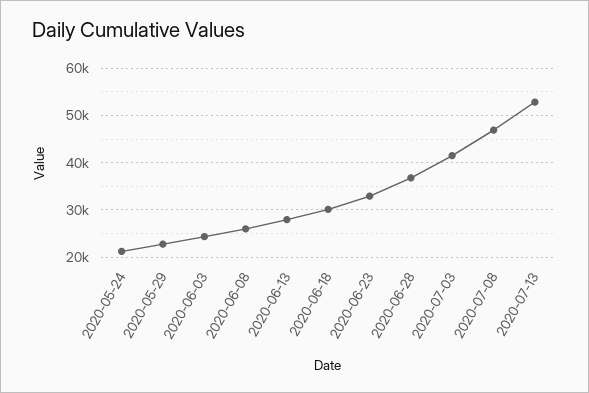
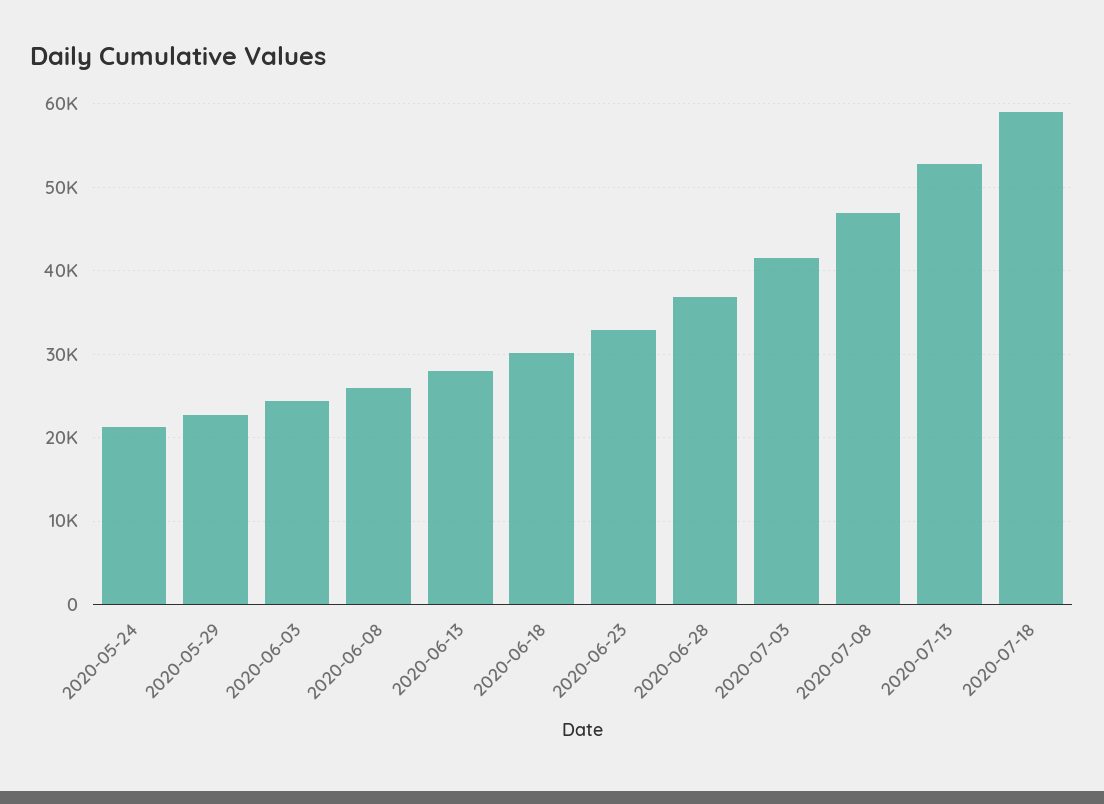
2020-07-18: none -> 59000

